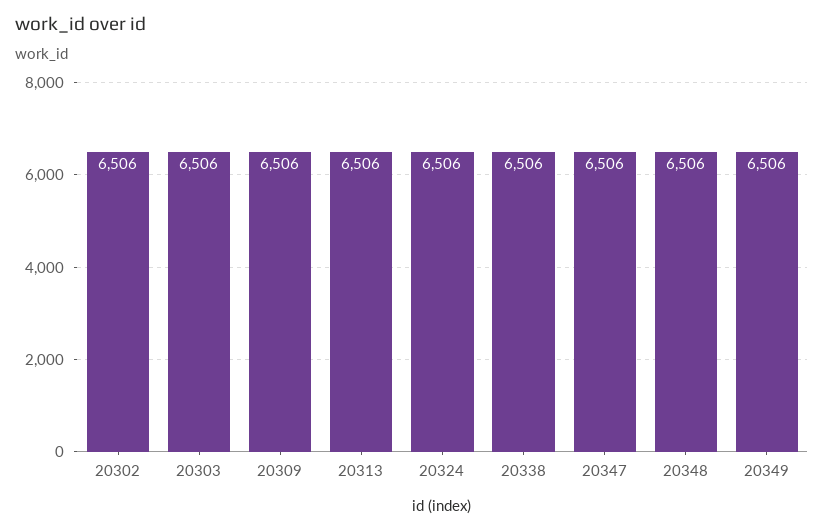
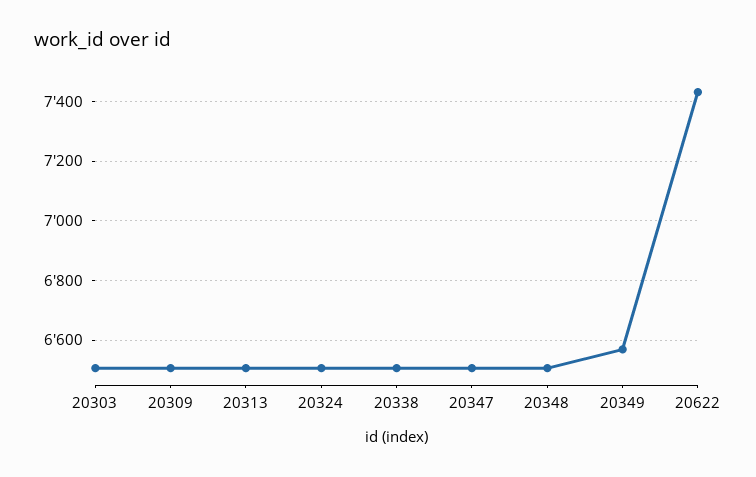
20302: 6506 -> none
20349: 6506 -> 6575
20622: none -> 7425

